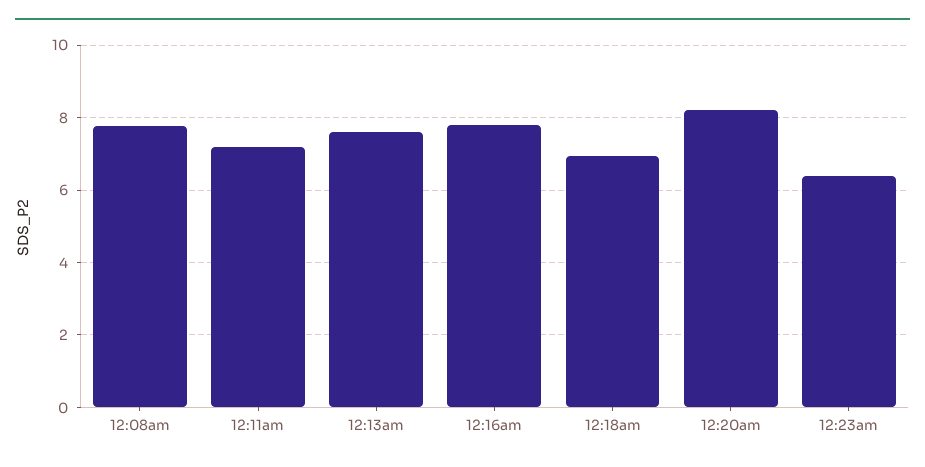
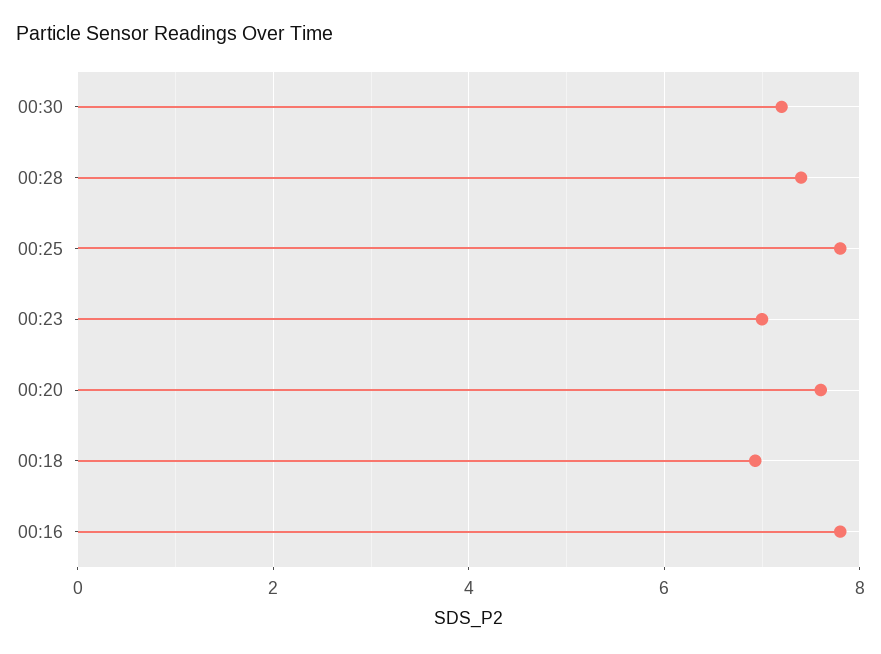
12:08am: 7.8 -> none
12:11am: 7.2 -> none
12:13am: 7.6 -> none
12:20am: 8.2 -> 7.6
12:23am: 6.4 -> 7
00:30: none -> 7.2
00:28: none -> 7.4
00:25: none -> 7.8

